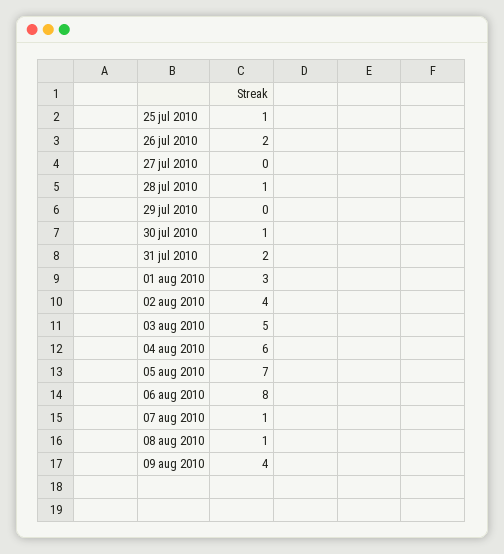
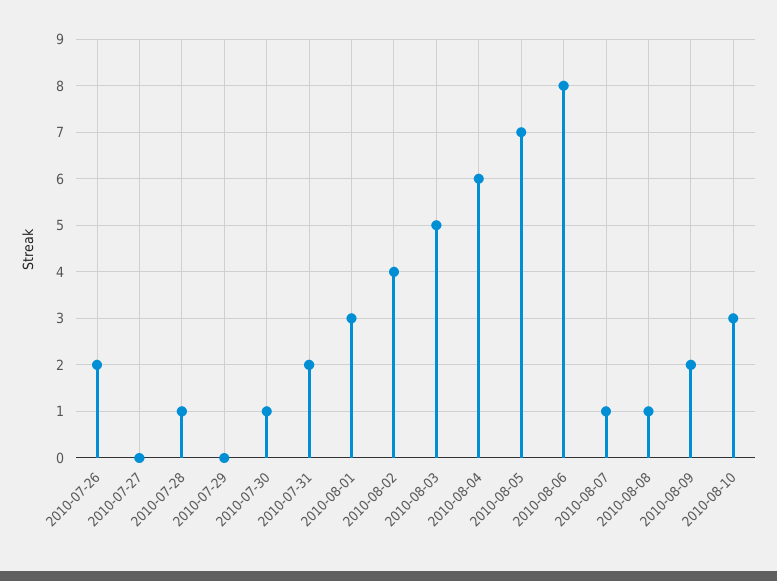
25 jul 2010: 1 -> none
09 aug 2010: 4 -> 2
2010-08-10: none -> 3

